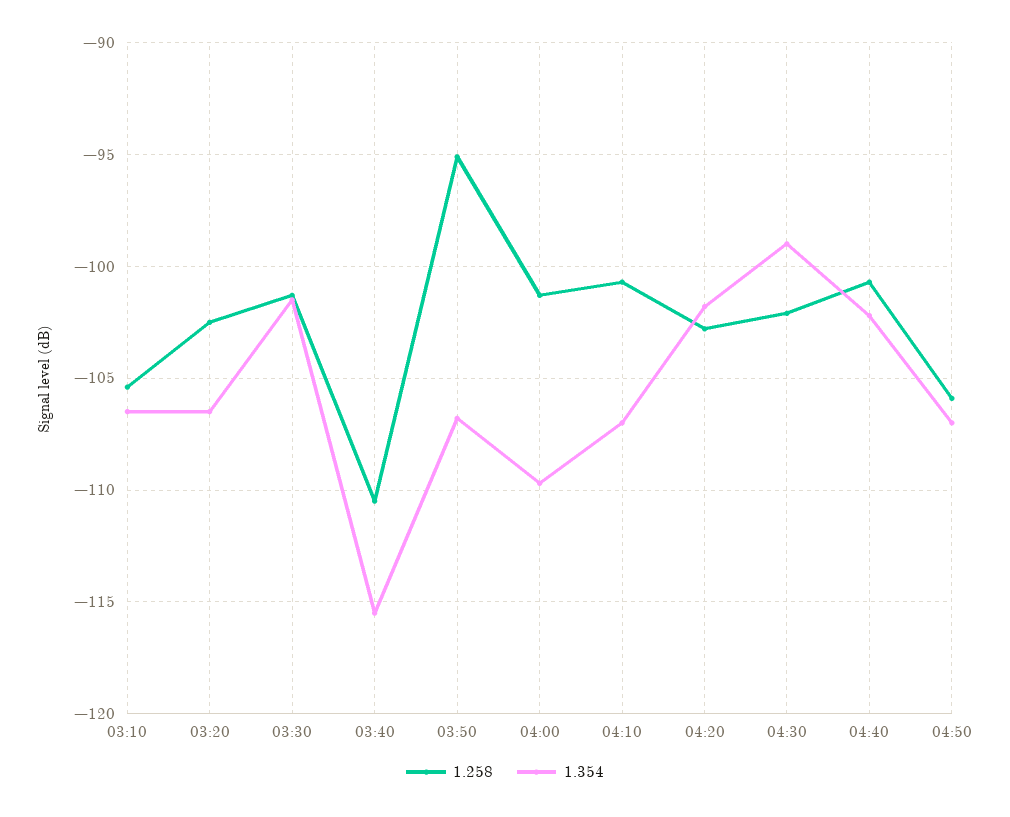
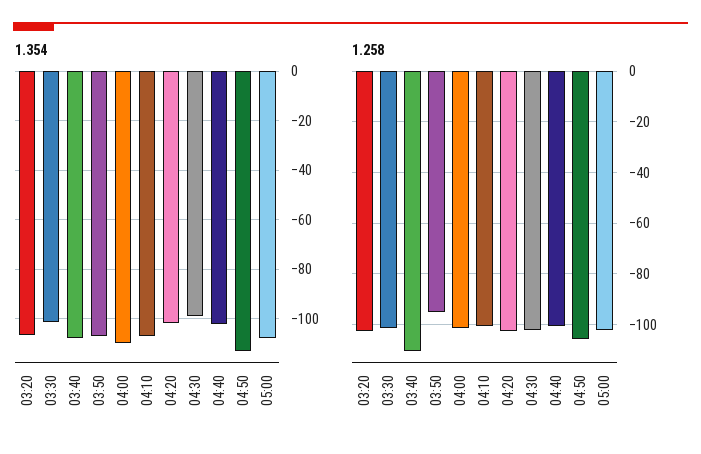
1.258, 03:10: -105.5 -> none
1.354, 03:10: -106.5 -> none
1.354, 03:40: -115.5 -> -107.5
1.354, 04:50: -107 -> -112.5
1.354, 05:00: none -> -107.5
1.258, 05:00: none -> -102.5

